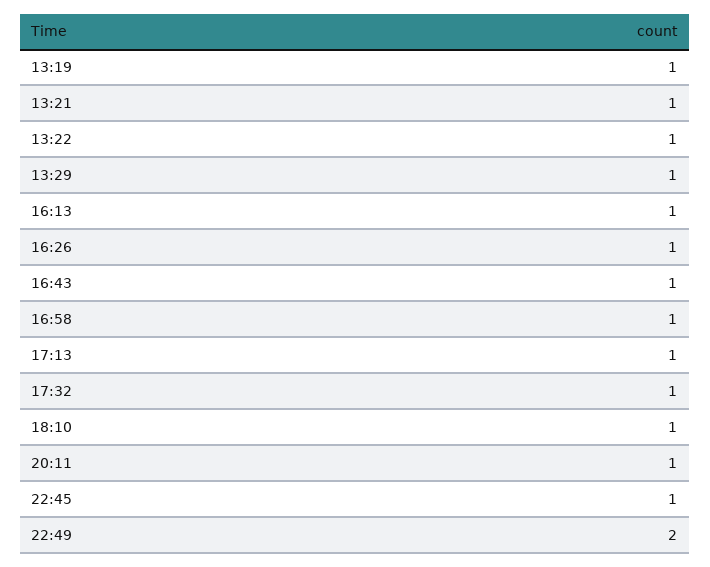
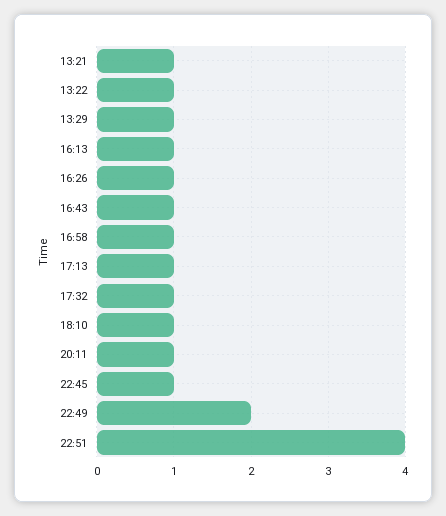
13:19: 1 -> none
22:51: none -> 4

